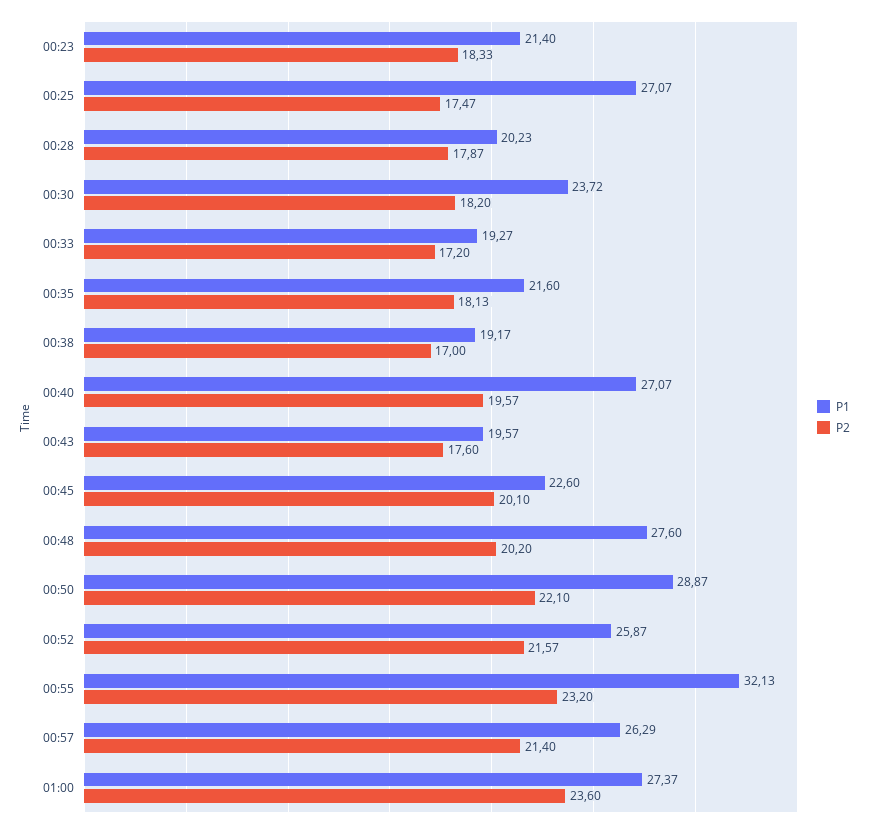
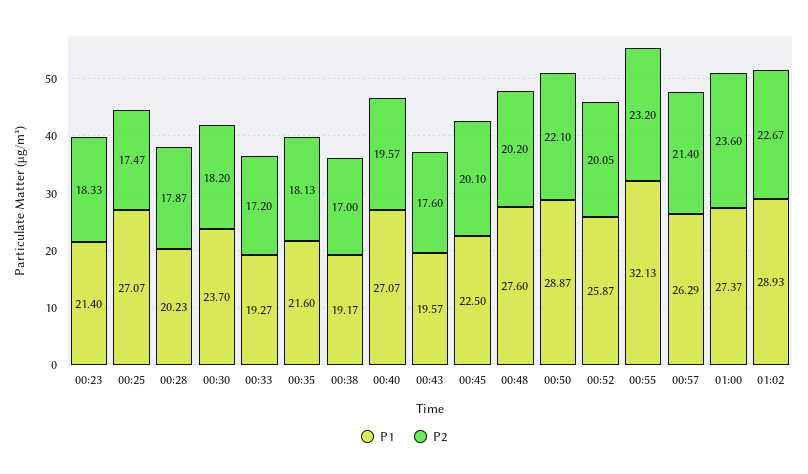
P1, 00:30: 23.72 -> 23.7
P1, 00:45: 22.6 -> 22.5
P2, 00:52: 21.57 -> 20.05
P1, 01:02: none -> 28.93
P2, 01:02: none -> 22.67

